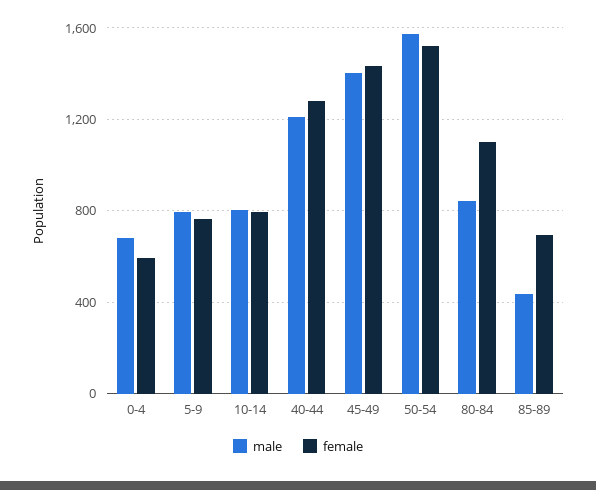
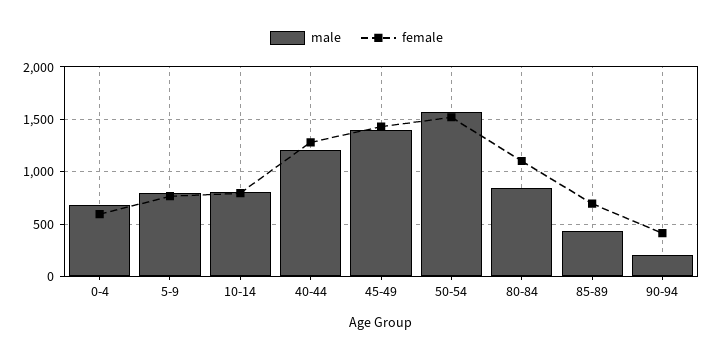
male, 90-94: none -> 200
female, 90-94: none -> 400

